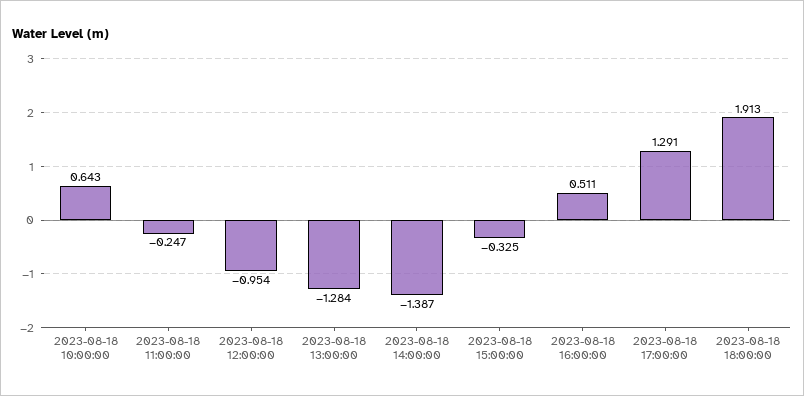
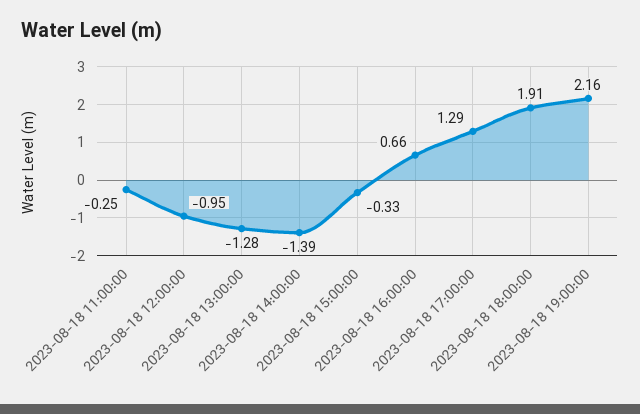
2023-08-18 10:00:00: 0.643 -> none
2023-08-18 16:00:00: 0.511 -> 0.66
2023-08-18 19:00:00: none -> 2.16

